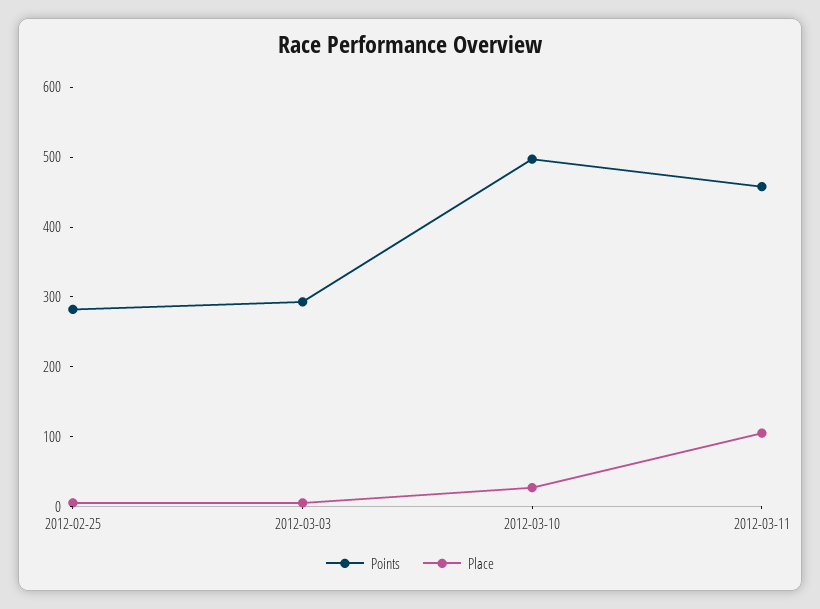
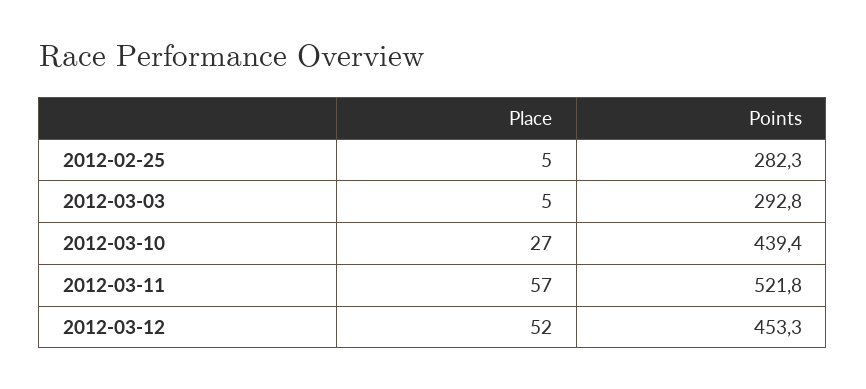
Points, 2012-03-10: 500 -> 439.4
Points, 2012-03-11: 460 -> 521.8
Place, 2012-03-11: 100 -> 57
Place, 2012-03-12: none -> 52
Points, 2012-03-12: none -> 453.3

